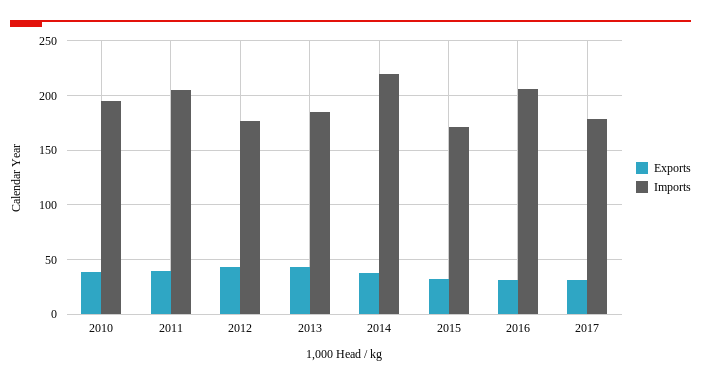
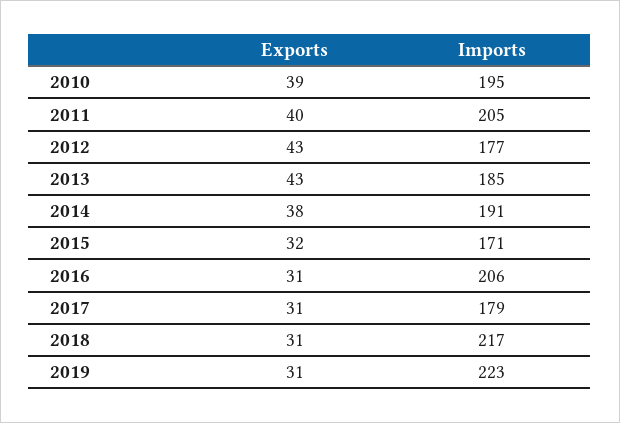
Imports, 2014: 220 -> 191
Exports, 2018: none -> 31
Imports, 2018: none -> 217
Exports, 2019: none -> 31
Imports, 2019: none -> 223

